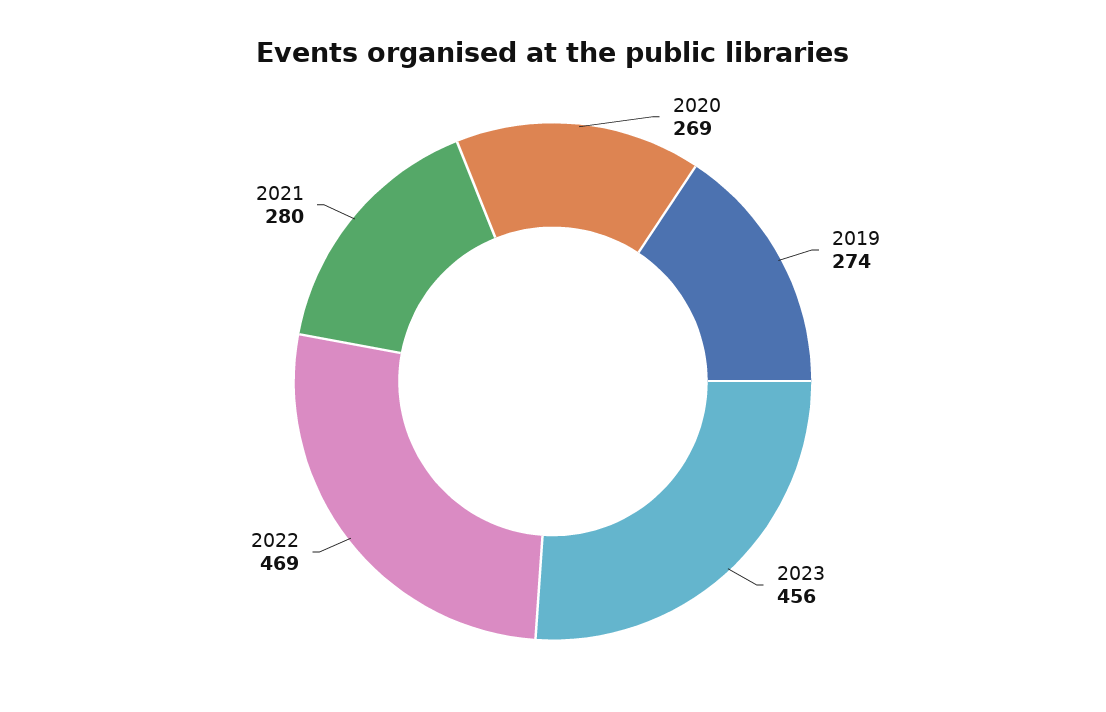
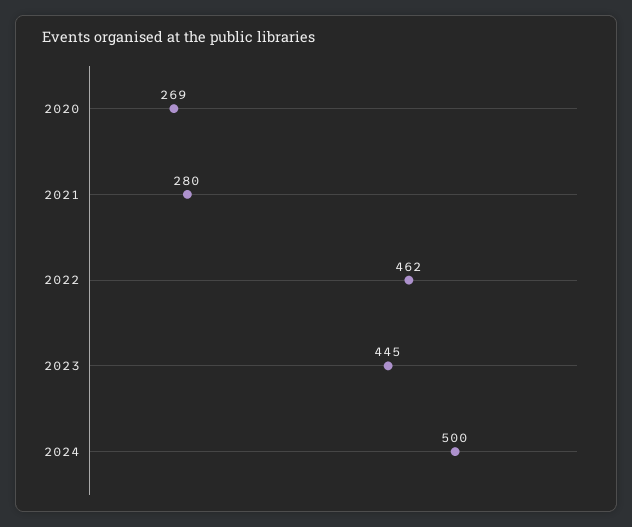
2019: 274 -> none
2023: 456 -> 445
2022: 469 -> 462
2024: none -> 500

